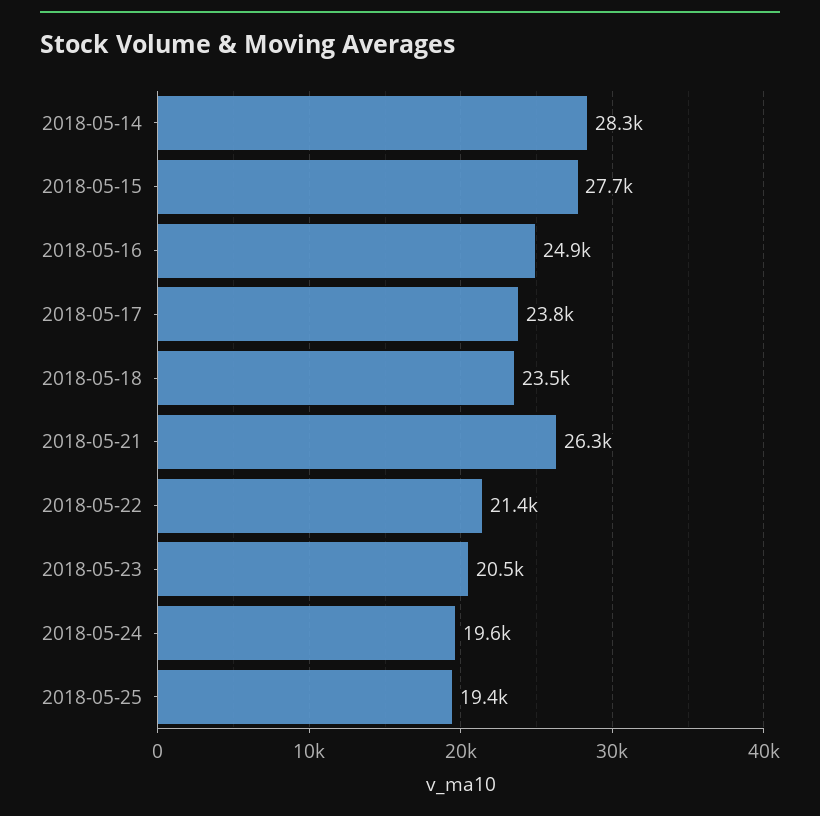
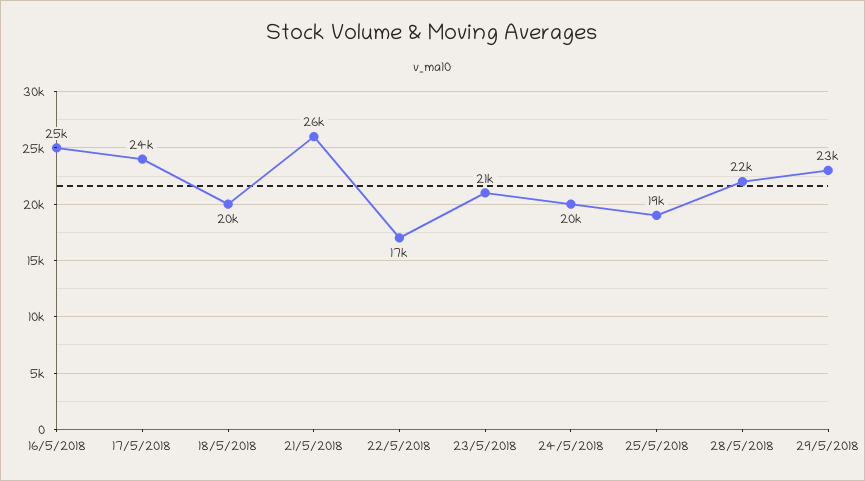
2018-05-14: 28300 -> none
2018-05-15: 27700 -> none
2018-05-18: 23500 -> 20000
2018-05-22: 21400 -> 17000
28/5/2018: none -> 22000
29/5/2018: none -> 23000

